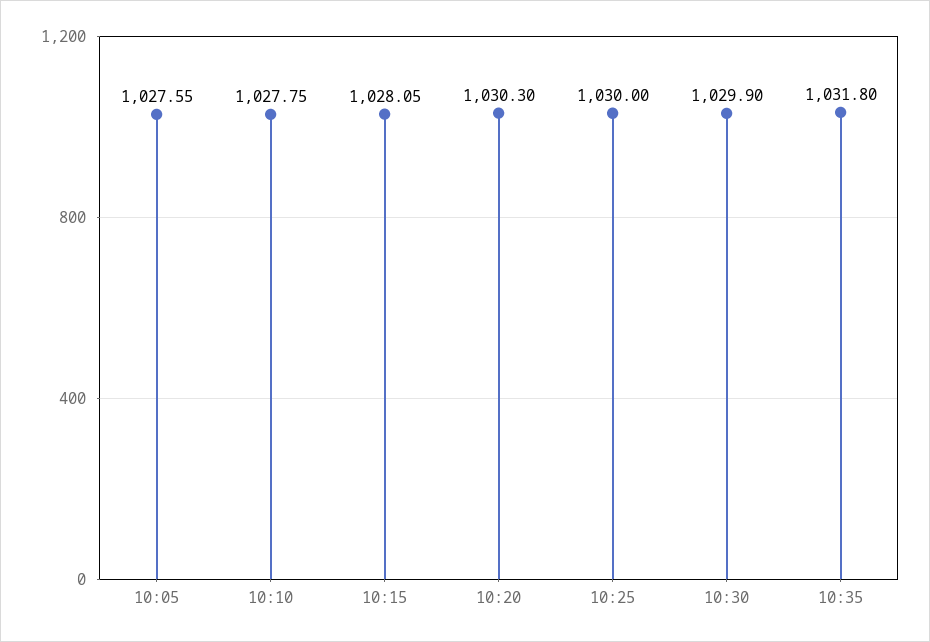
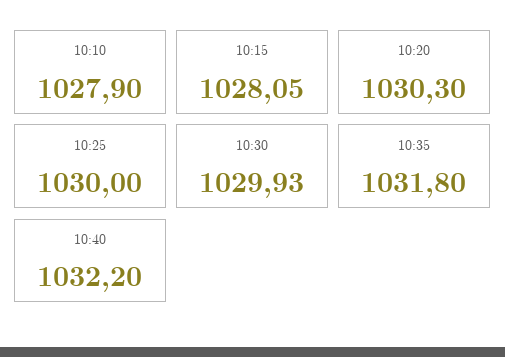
10:05: 1027.55 -> none
10:10: 1027.75 -> 1027.9
10:30: 1029.9 -> 1029.93
10:40: none -> 1032.2

